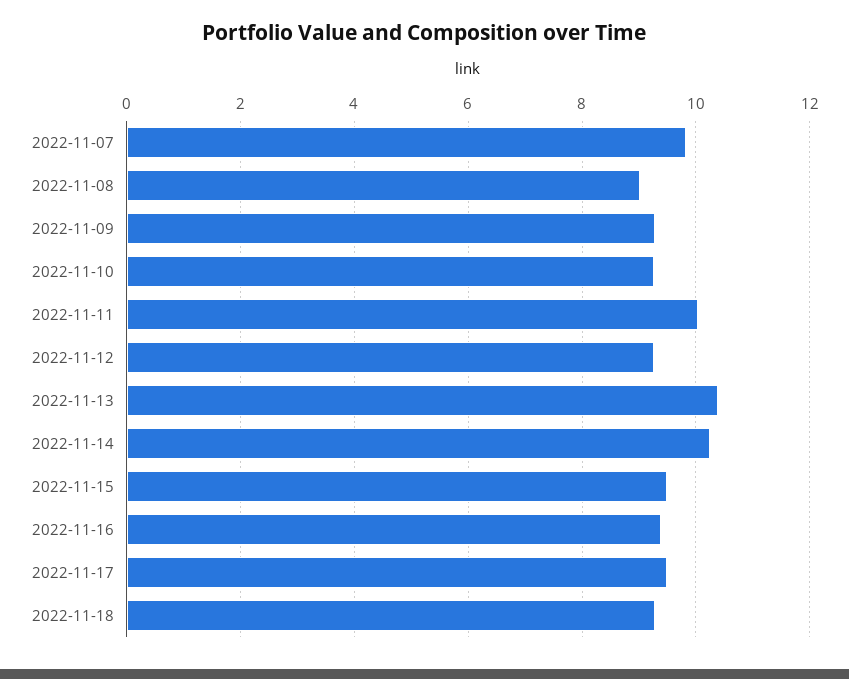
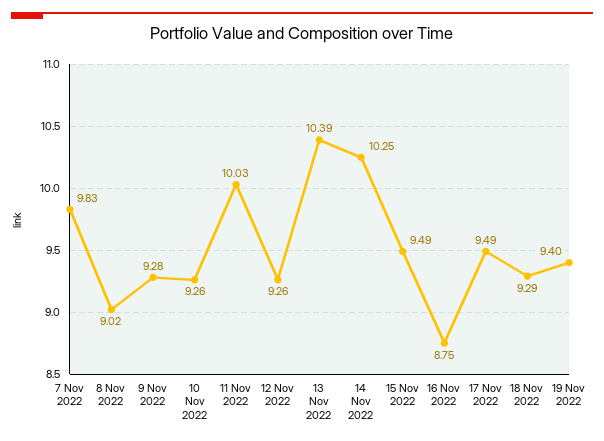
2022-11-16: 9.4 -> 8.75
19 Nov 2022: none -> 9.4

